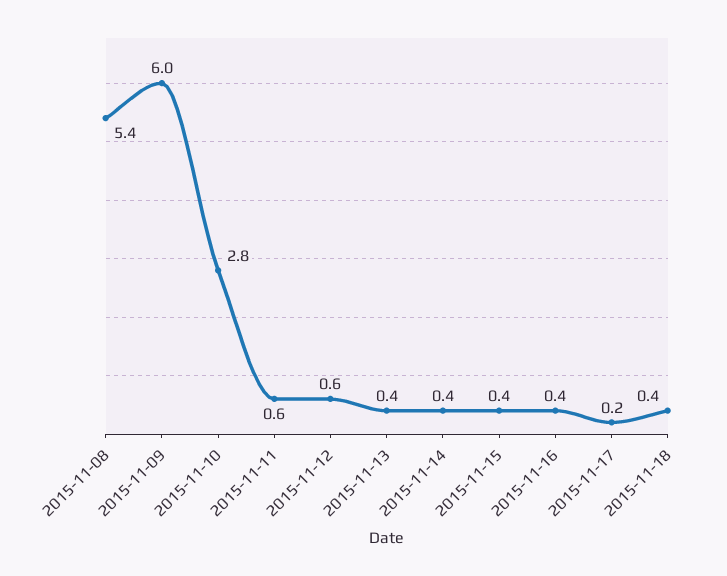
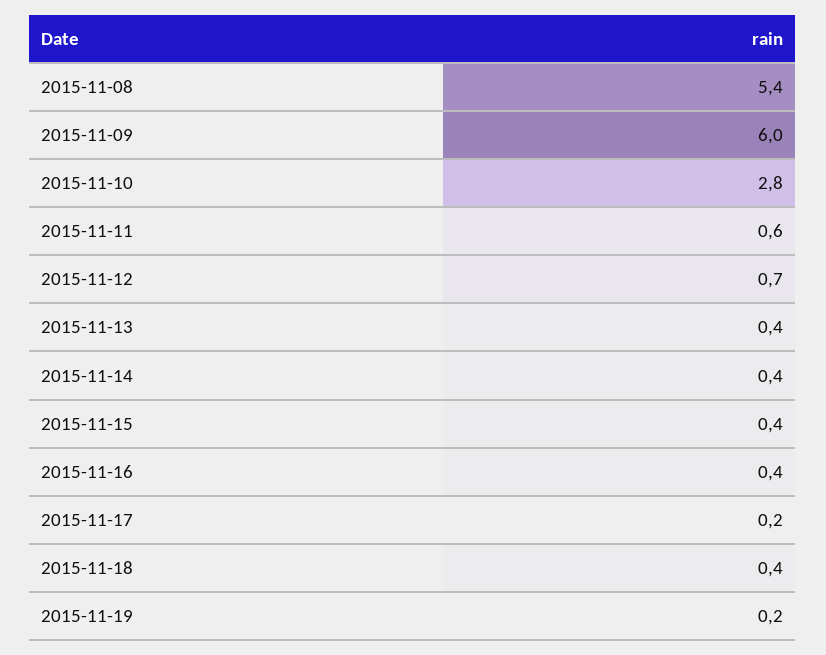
2015-11-12: 0.6 -> 0.7
2015-11-19: none -> 0.2

